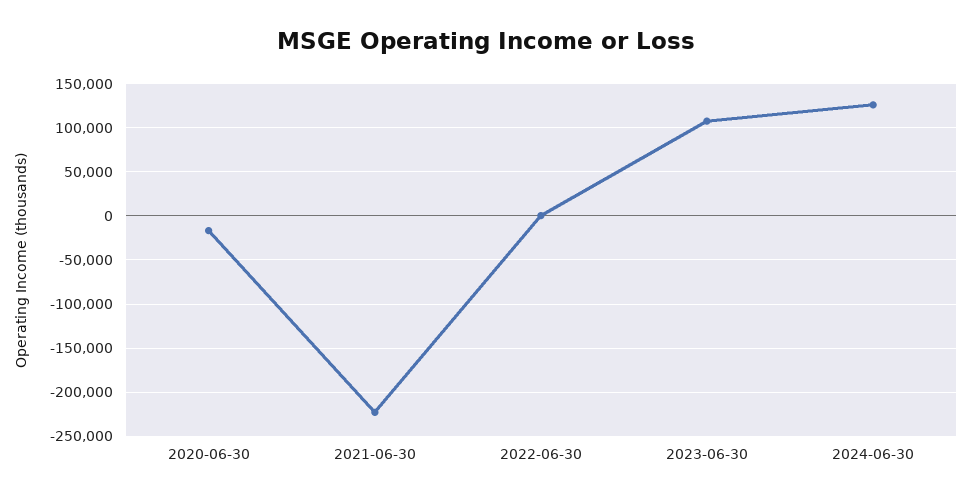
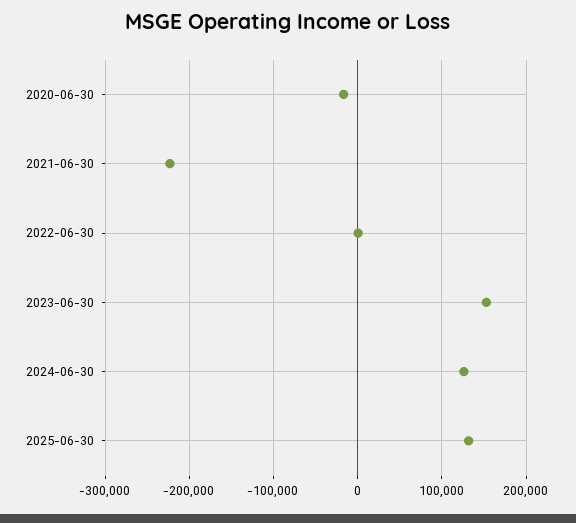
2023-06-30: 110000 -> 150000
2025-06-30: none -> 130000

